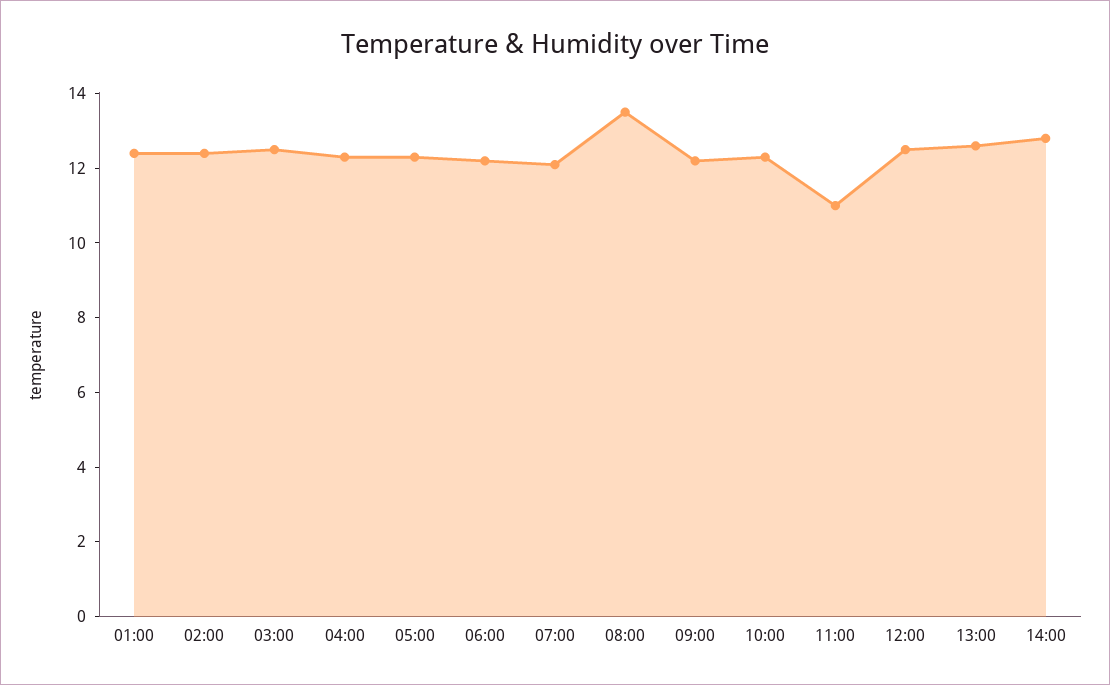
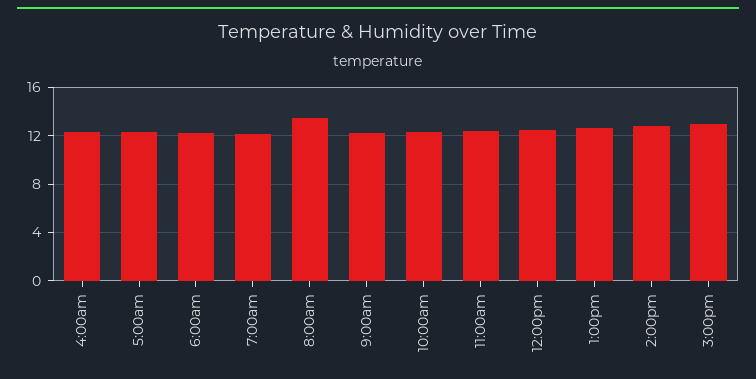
01:00: 12.5 -> none
02:00: 12.5 -> none
03:00: 12.5 -> none
11:00: 11 -> 12.5
3:00pm: none -> 13

